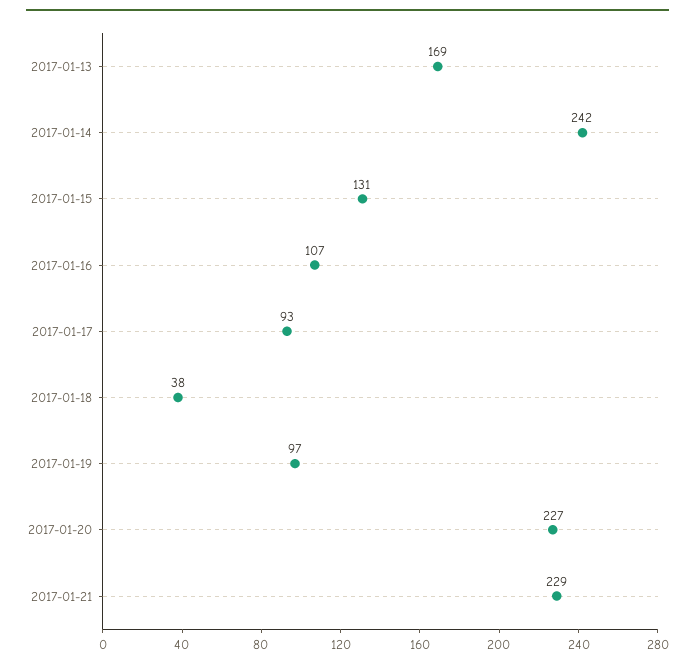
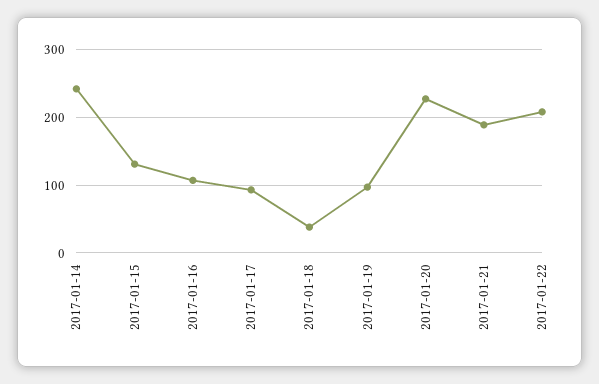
2017-01-13: 169 -> none
2017-01-21: 229 -> 190
2017-01-22: none -> 210

